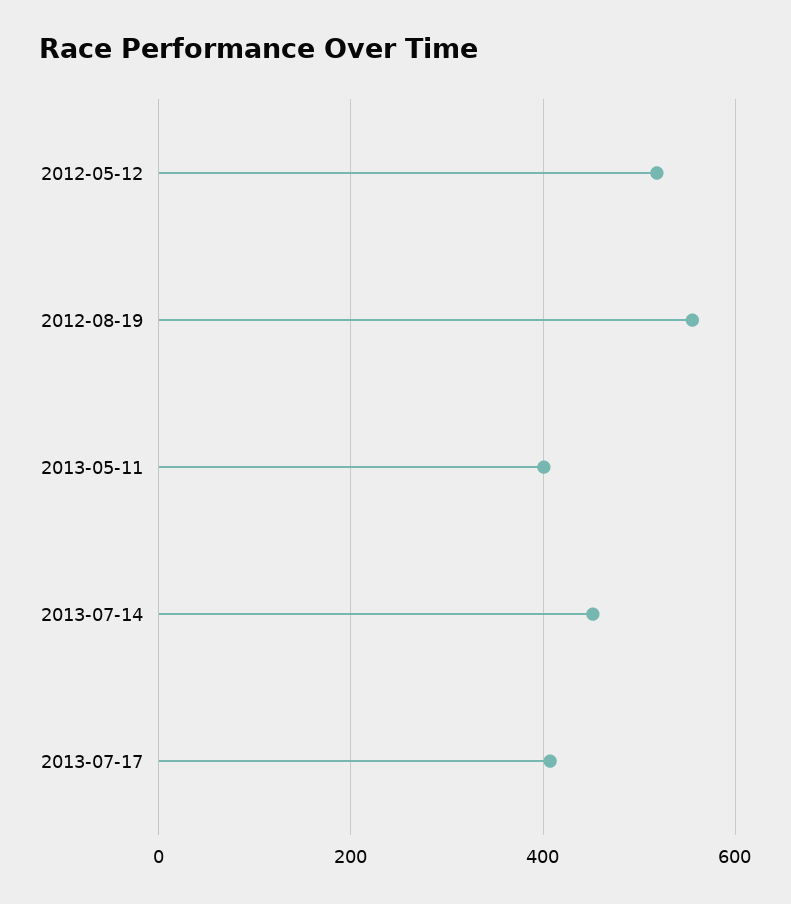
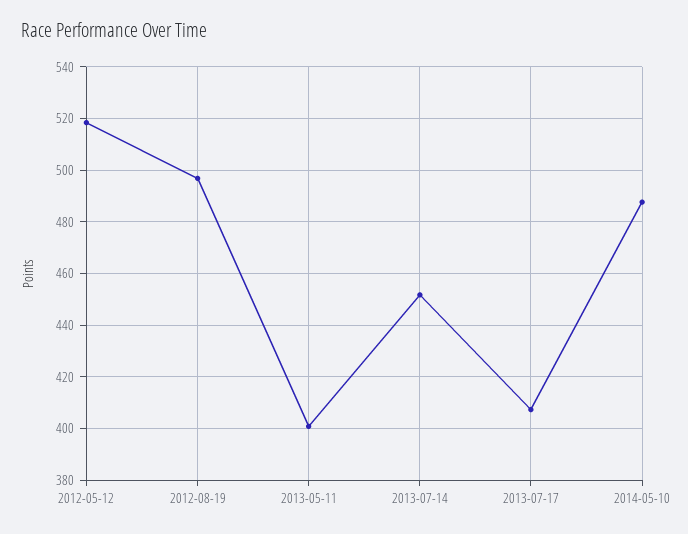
2012-08-19: 560 -> 497.5
2014-05-10: none -> 487.5

